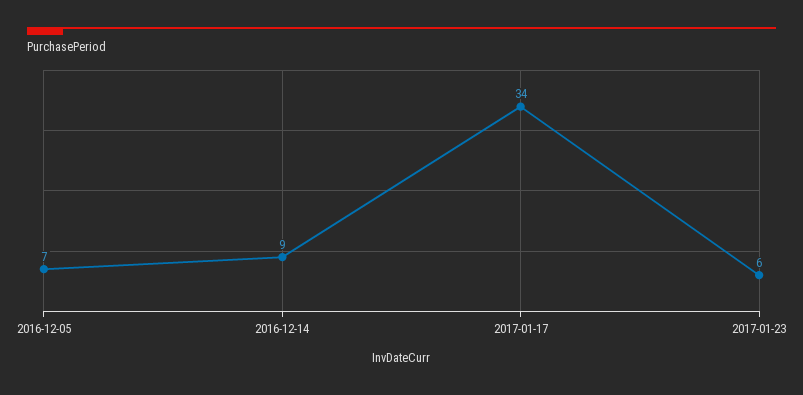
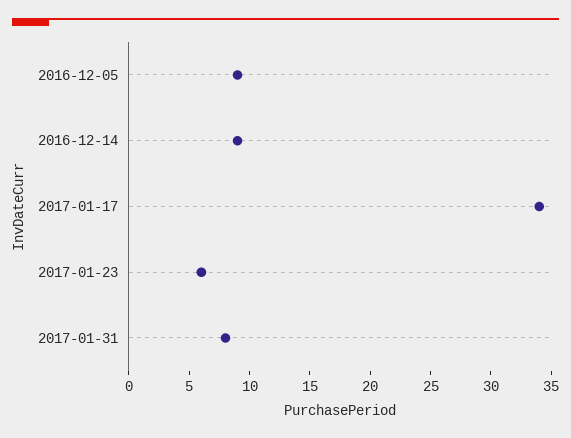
2016-12-05: 7 -> 9
2017-01-31: none -> 8

